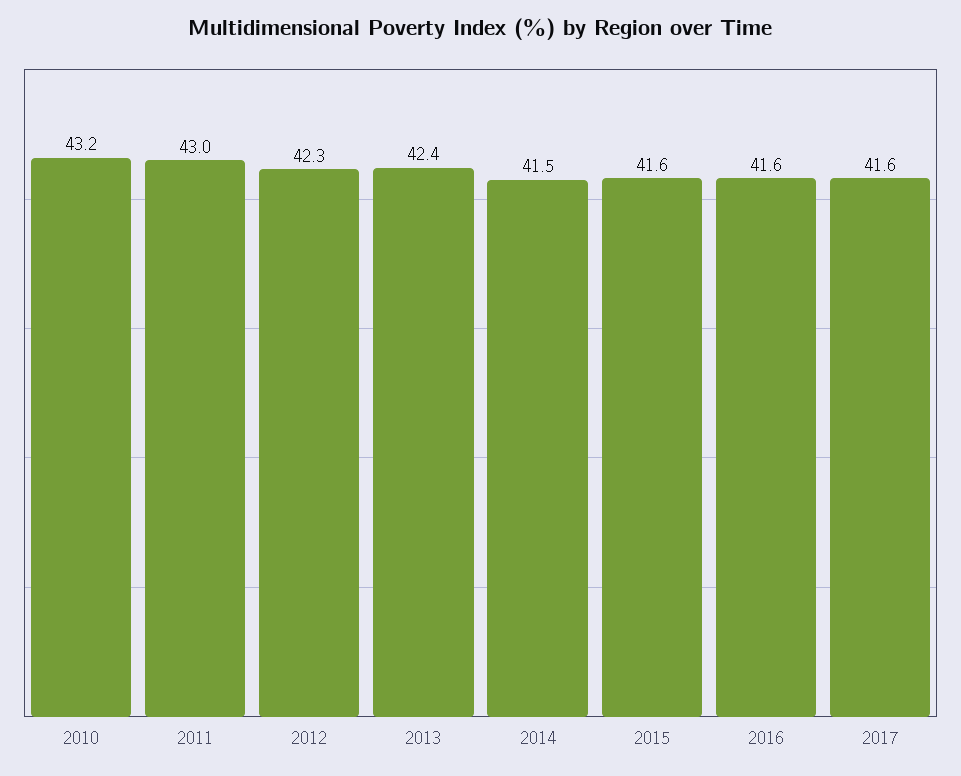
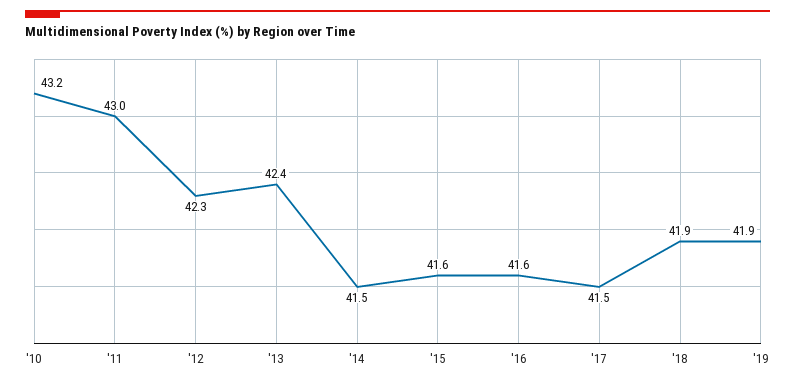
2017: 41.6 -> 41.5
'18: none -> 41.9
'19: none -> 41.9

